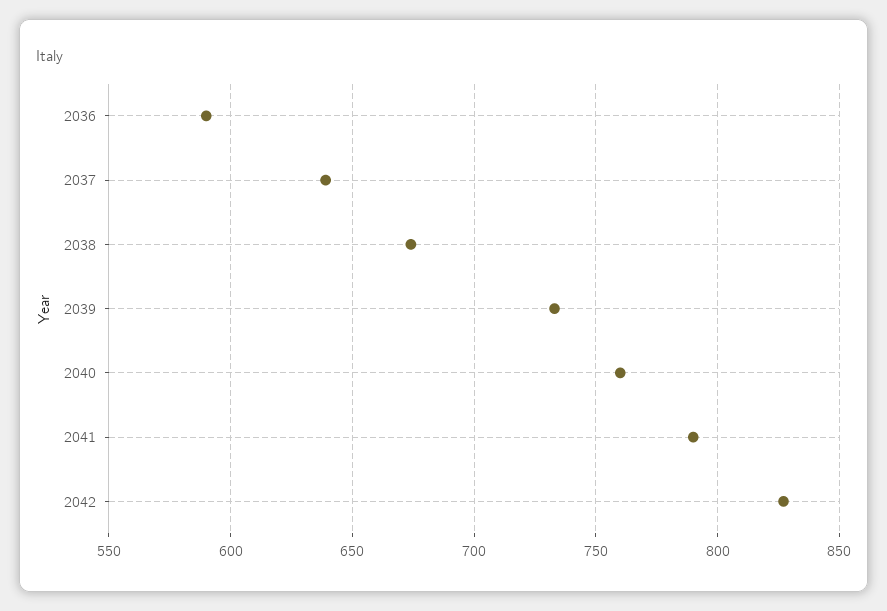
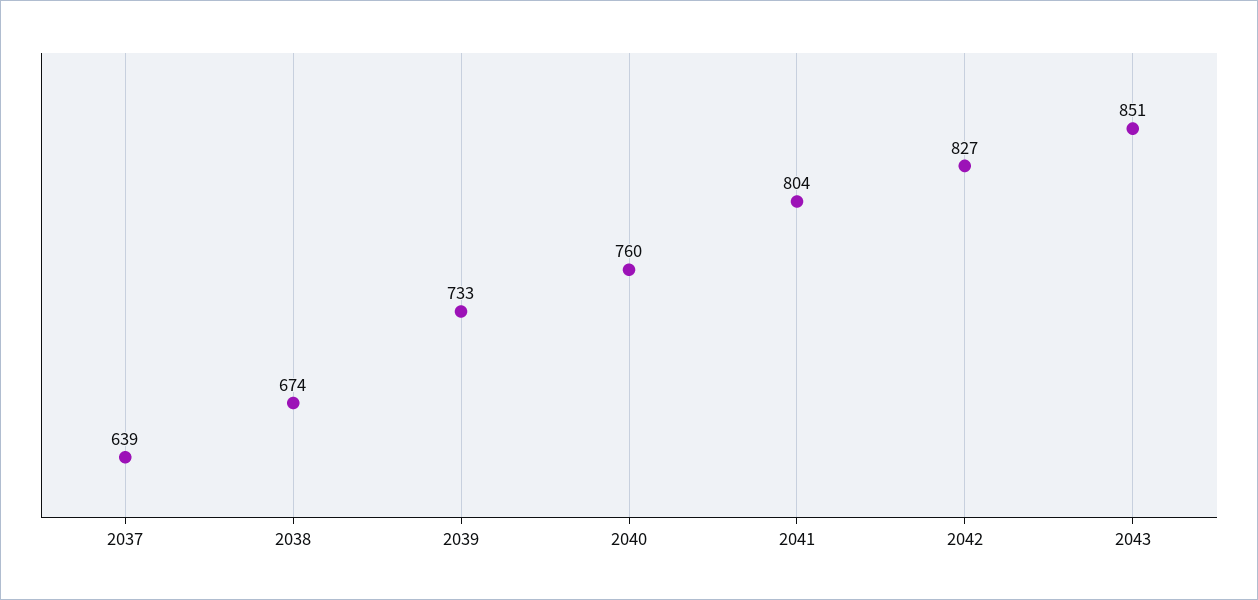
2036: 590 -> none
2041: 790 -> 804
2043: none -> 851

